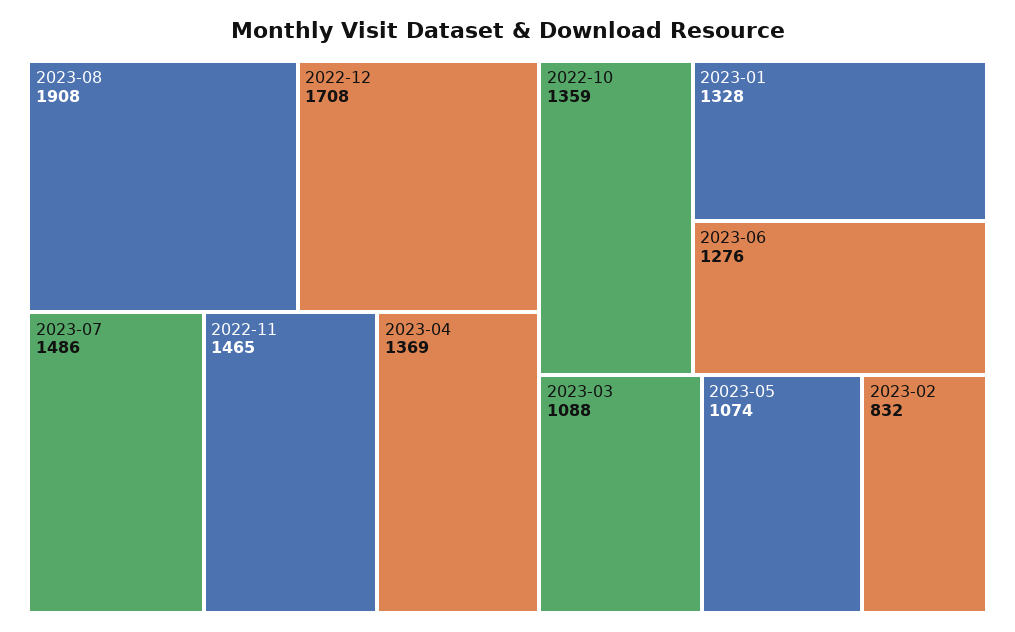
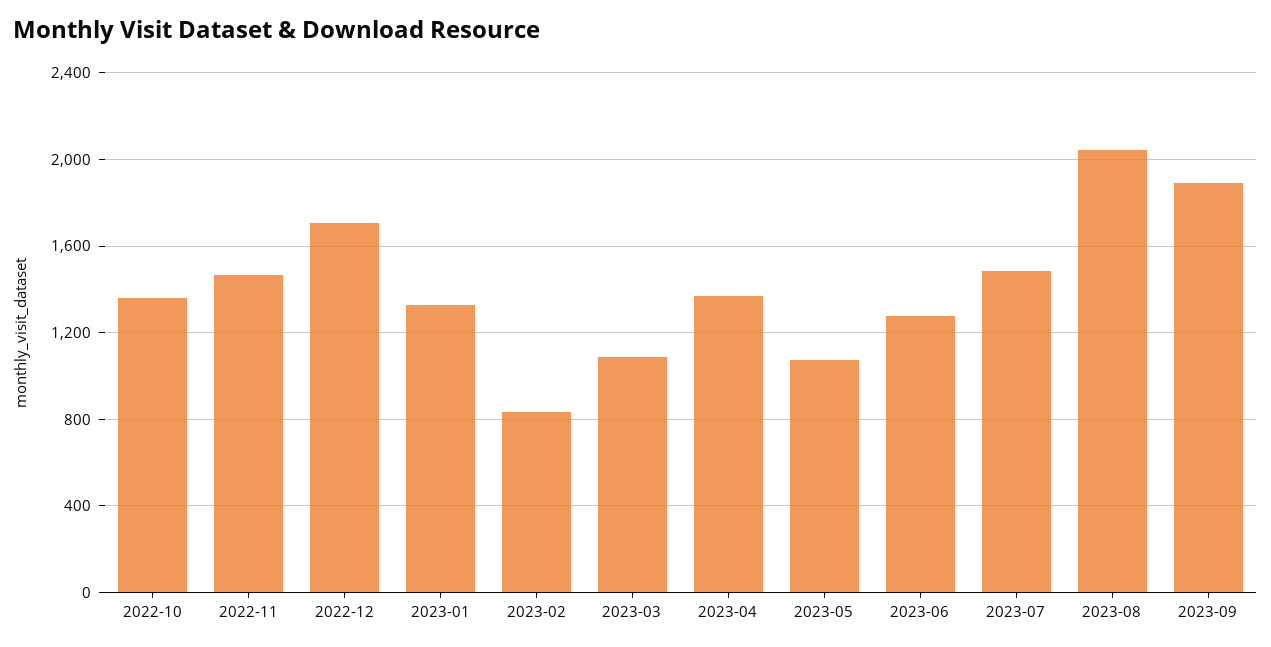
2023-08: 1908 -> 2050
2023-09: none -> 1900

